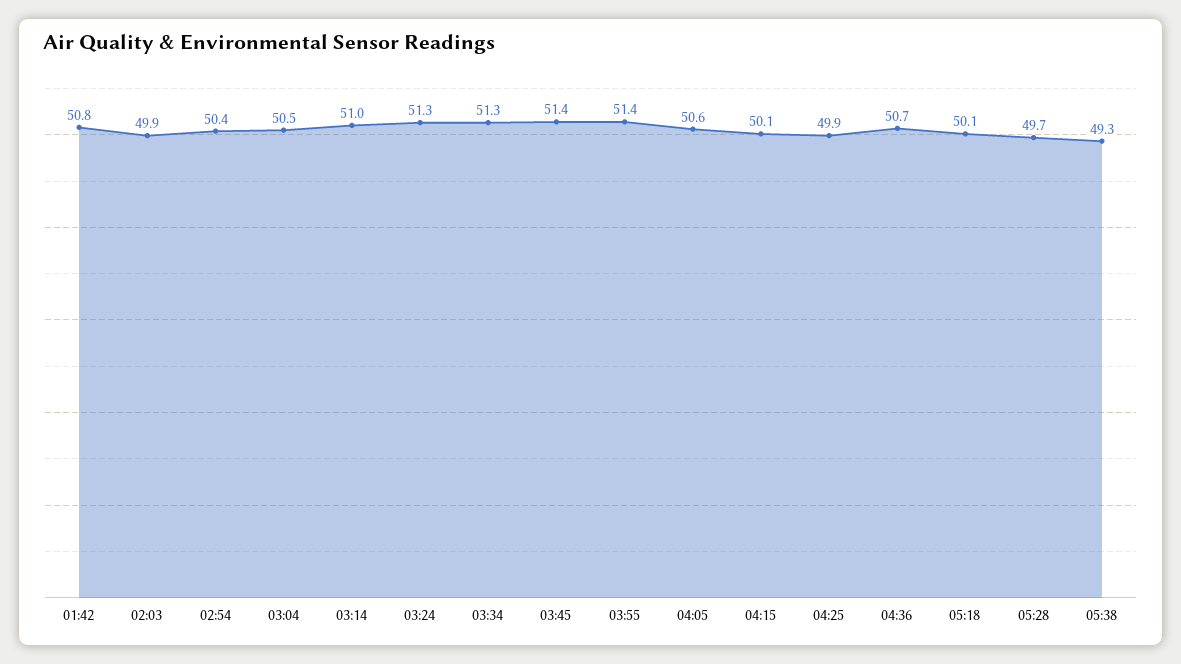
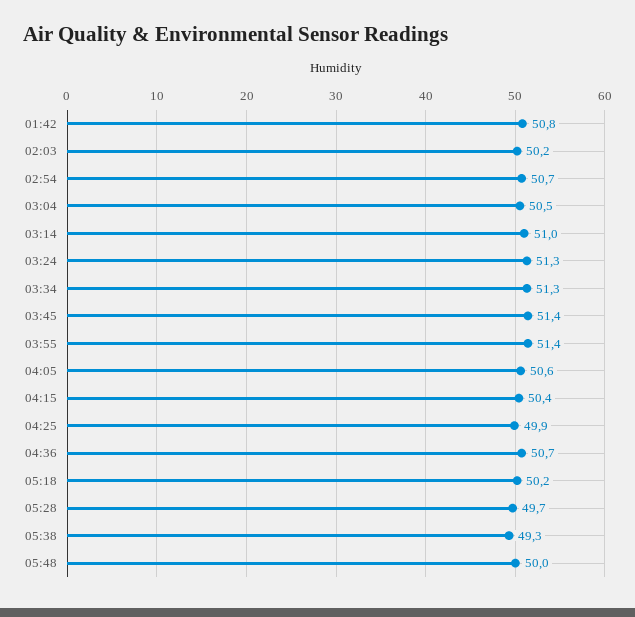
02:03: 49.9 -> 50.2
02:54: 50.4 -> 50.7
04:15: 50.1 -> 50.4
05:18: 50.1 -> 50.2
05:48: none -> 50

